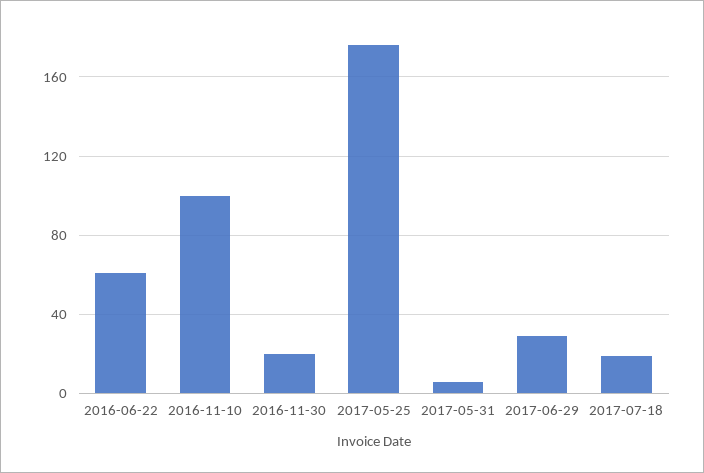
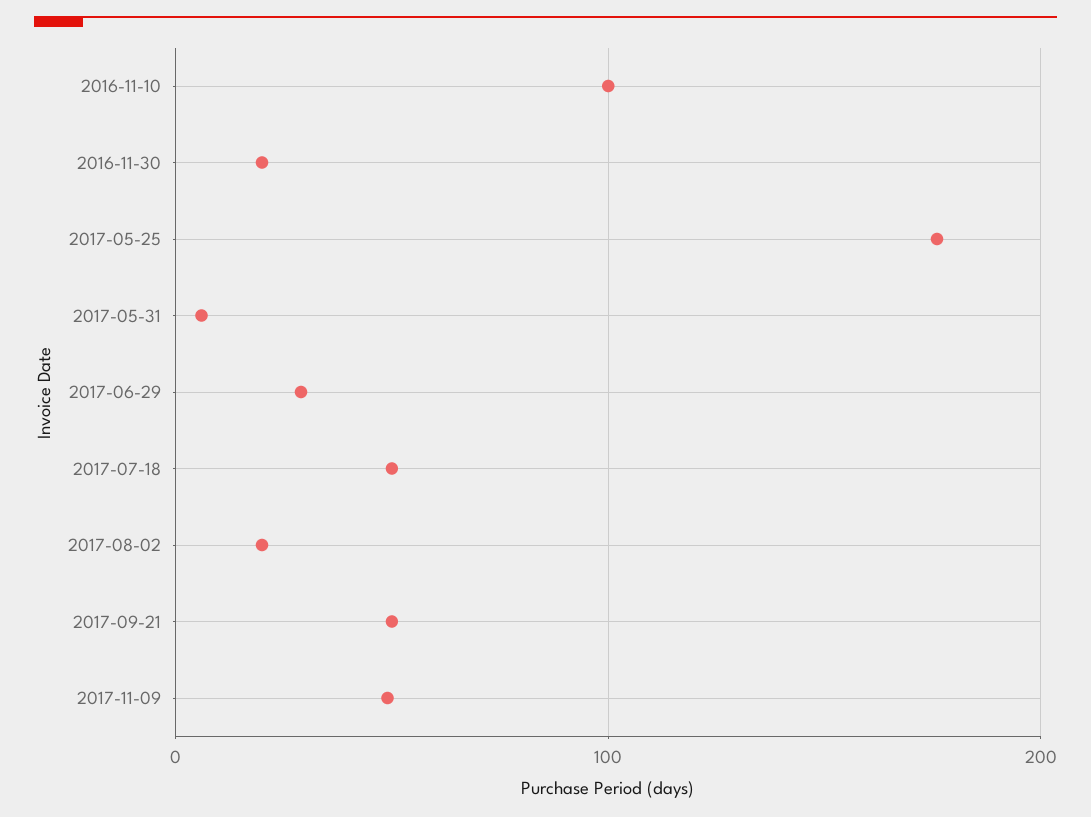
2016-06-22: 60 -> none
2017-07-18: 20 -> 50
2017-08-02: none -> 20
2017-09-21: none -> 50
2017-11-09: none -> 50

